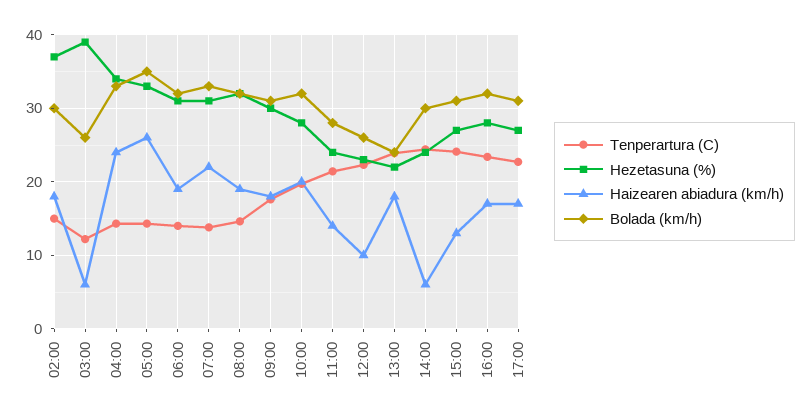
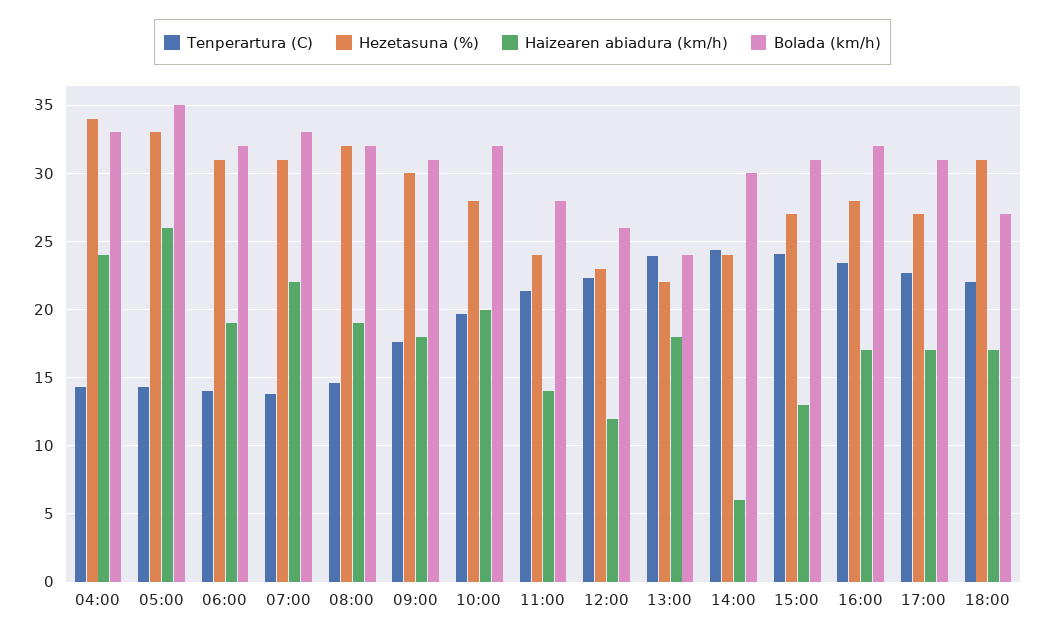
Tenperartura (C), 02:00: 15 -> none
Hezetasuna (%), 02:00: 37 -> none
Haizearen abiadura (km/h), 02:00: 18 -> none
Bolada (km/h), 02:00: 30 -> none
Tenperartura (C), 03:00: 12 -> none
Hezetasuna (%), 03:00: 39 -> none
Haizearen abiadura (km/h), 03:00: 6 -> none
Bolada (km/h), 03:00: 26 -> none
Haizearen abiadura (km/h), 12:00: 10 -> 12
Tenperartura (C), 18:00: none -> 22
Hezetasuna (%), 18:00: none -> 31
Haizearen abiadura (km/h), 18:00: none -> 17
Bolada (km/h), 18:00: none -> 27

